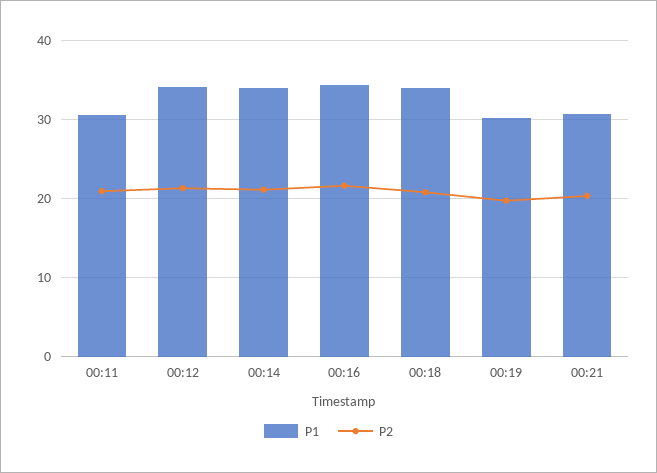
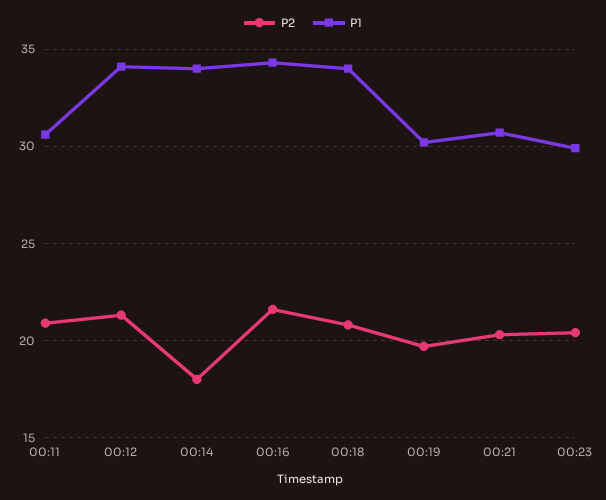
P2, 00:14: 21 -> 18
P2, 00:23: none -> 20.5
P1, 00:23: none -> 30

